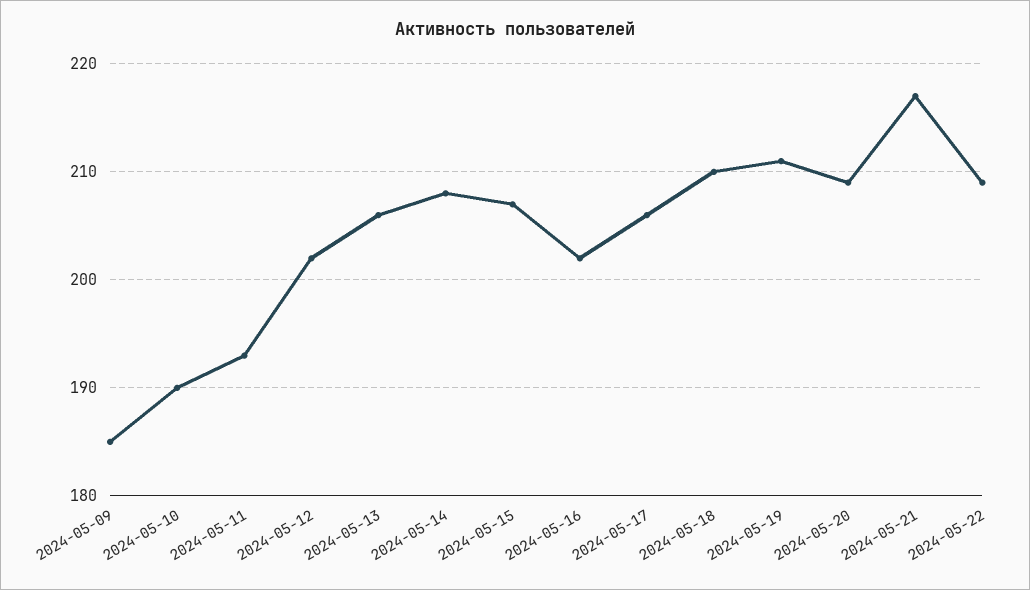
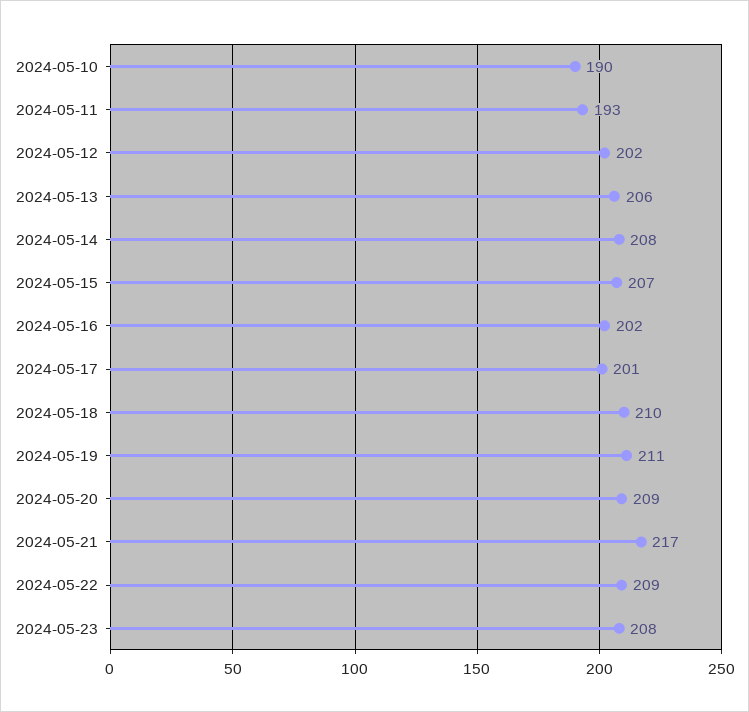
2024-05-09: 185 -> none
2024-05-17: 206 -> 201
2024-05-23: none -> 208

